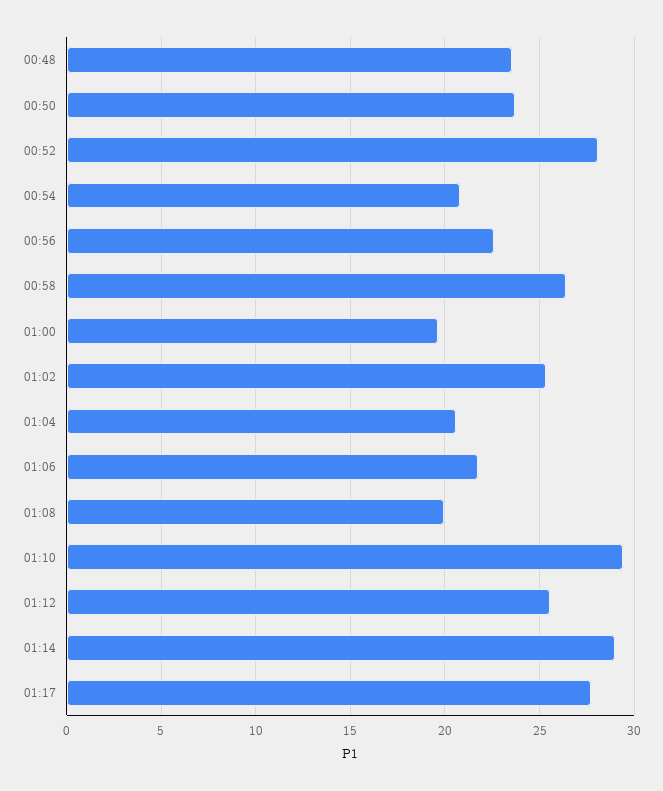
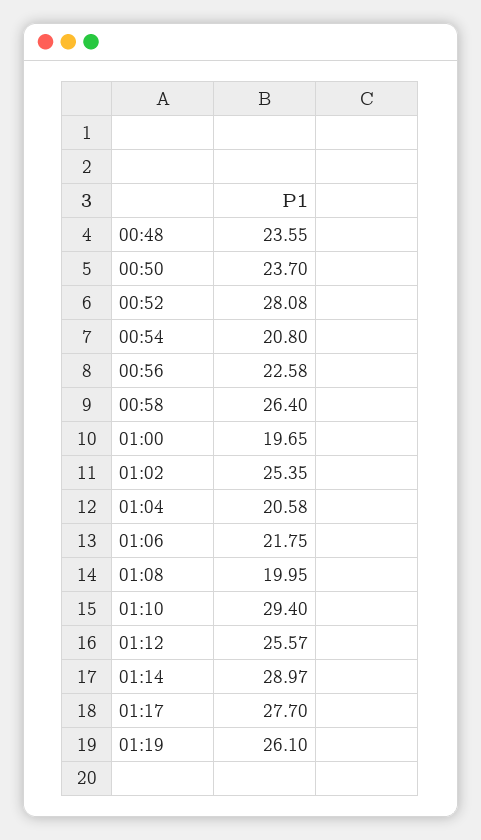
01:19: none -> 26.1

